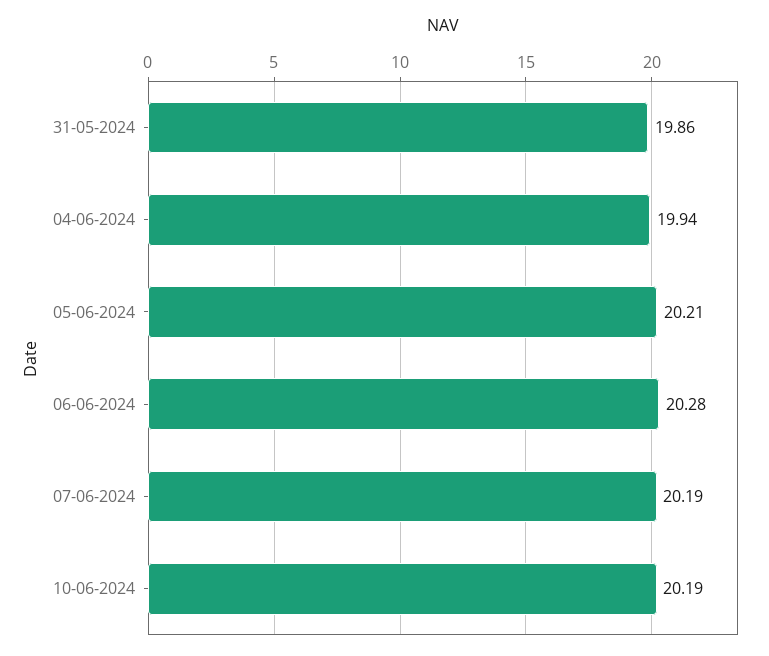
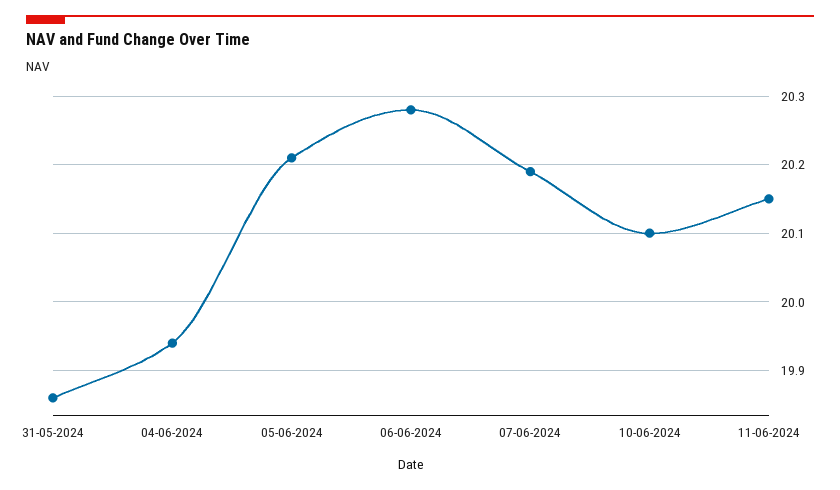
10-06-2024: 20.19 -> 20.1
11-06-2024: none -> 20.15

